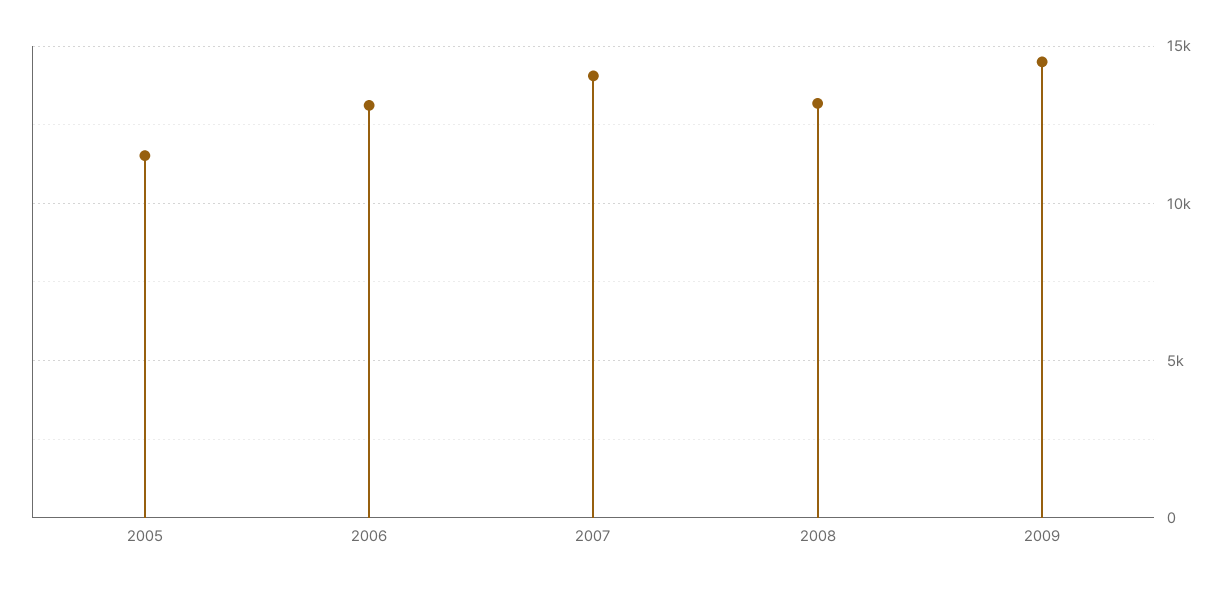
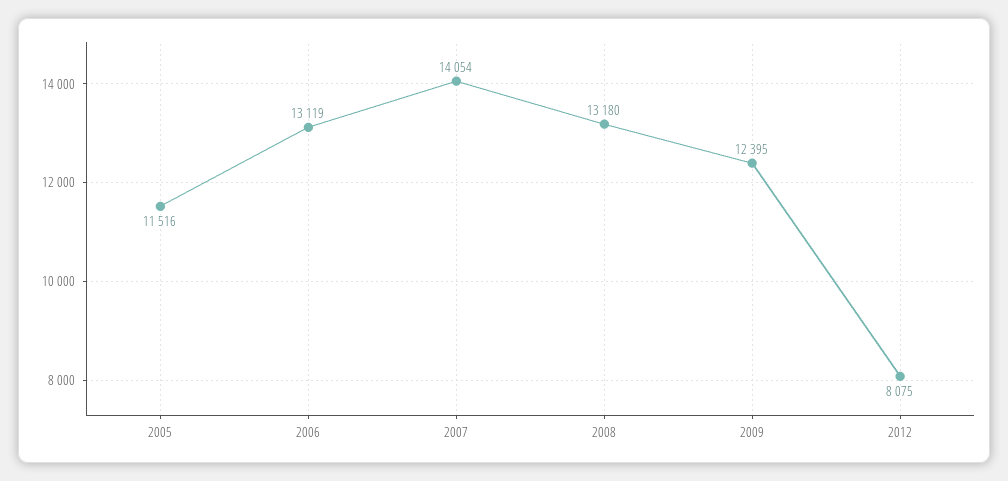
2009: 14500 -> 12395
2012: none -> 8075

